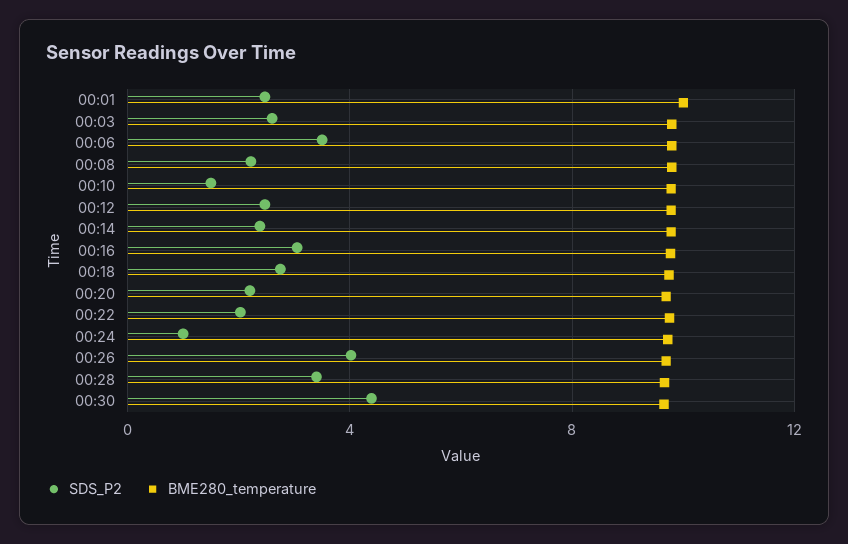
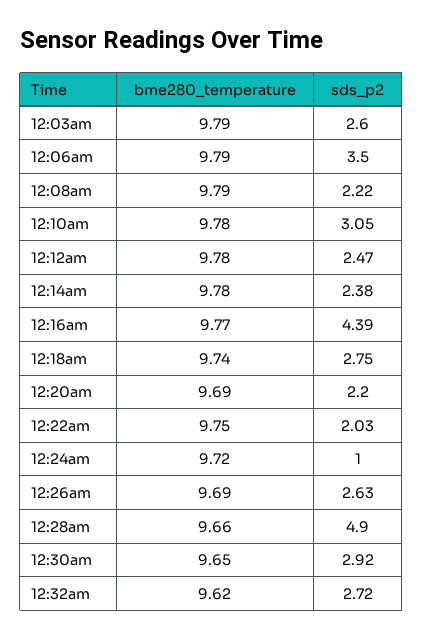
SDS_P2, 00:01: 2.5 -> none
BME280_temperature, 00:01: 10 -> none
SDS_P2, 00:10: 1.5 -> 3.05
SDS_P2, 00:16: 3 -> 4.39
SDS_P2, 00:26: 4 -> 2.63
SDS_P2, 00:28: 3.5 -> 4.9
SDS_P2, 00:30: 4.5 -> 2.92
BME280_temperature, 12:32am: none -> 9.62
SDS_P2, 12:32am: none -> 2.72

